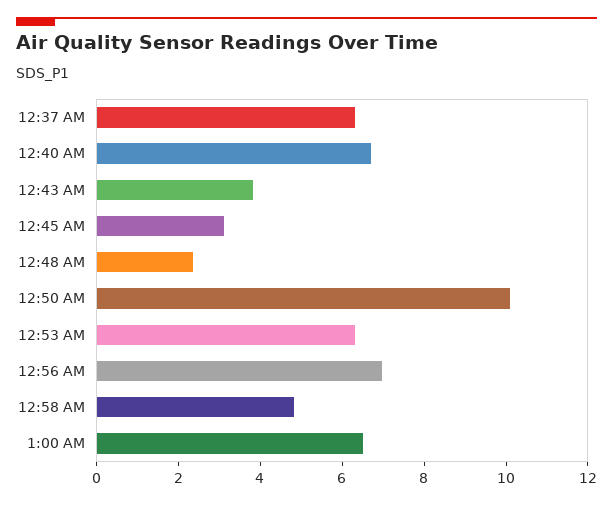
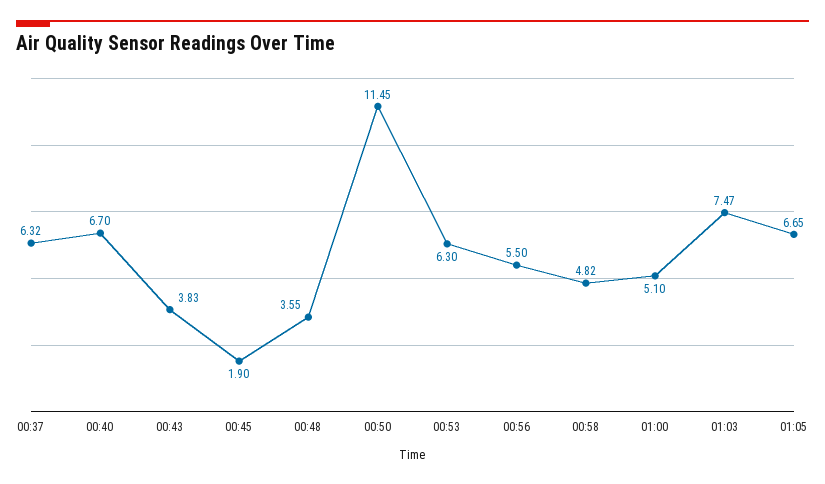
12:45 AM: 3 -> 1.9
12:48 AM: 2.5 -> 3.55
12:50 AM: 10 -> 11.45
12:56 AM: 7 -> 5.5
1:00 AM: 6.5 -> 5.1
01:03: none -> 7.47
01:05: none -> 6.65

